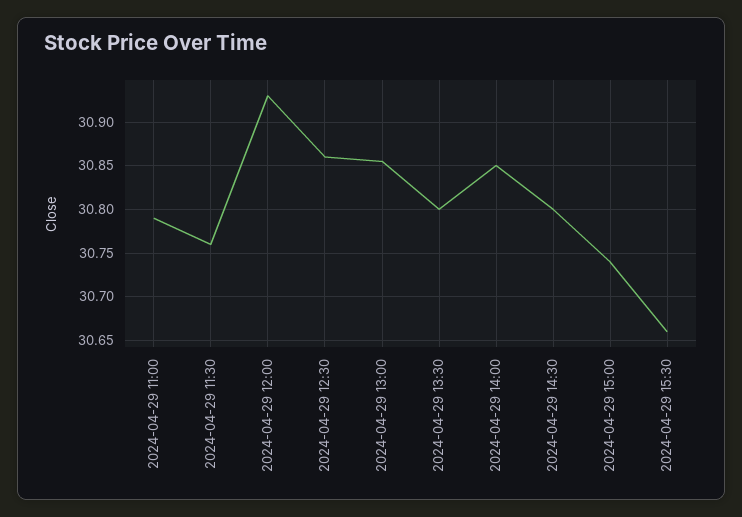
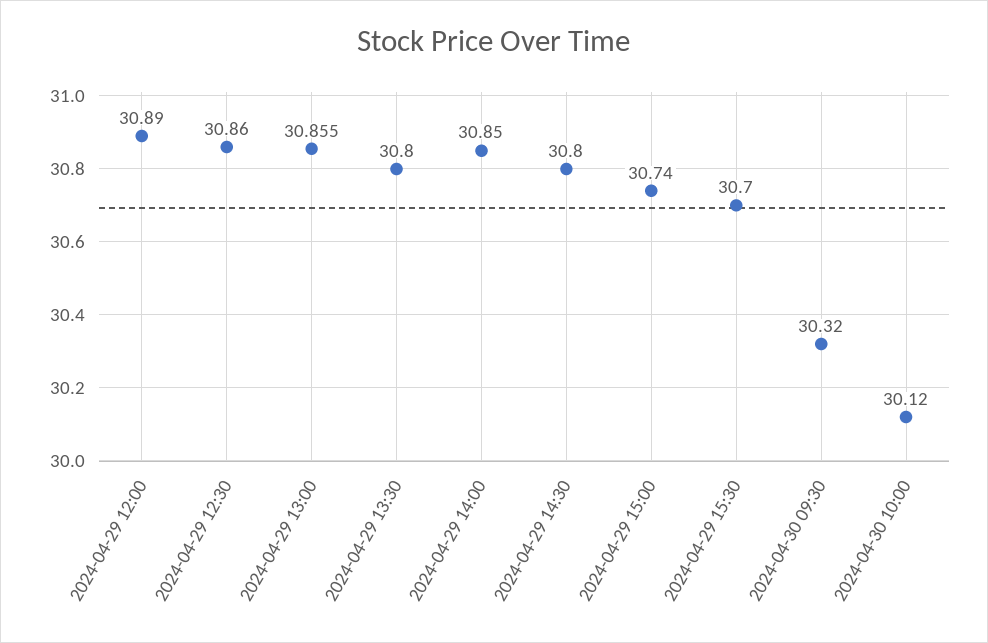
2024-04-29 11:00: 30.79 -> none
2024-04-29 11:30: 30.76 -> none
2024-04-29 12:00: 30.93 -> 30.89
2024-04-29 15:30: 30.66 -> 30.7
2024-04-30 09:30: none -> 30.32
2024-04-30 10:00: none -> 30.12

